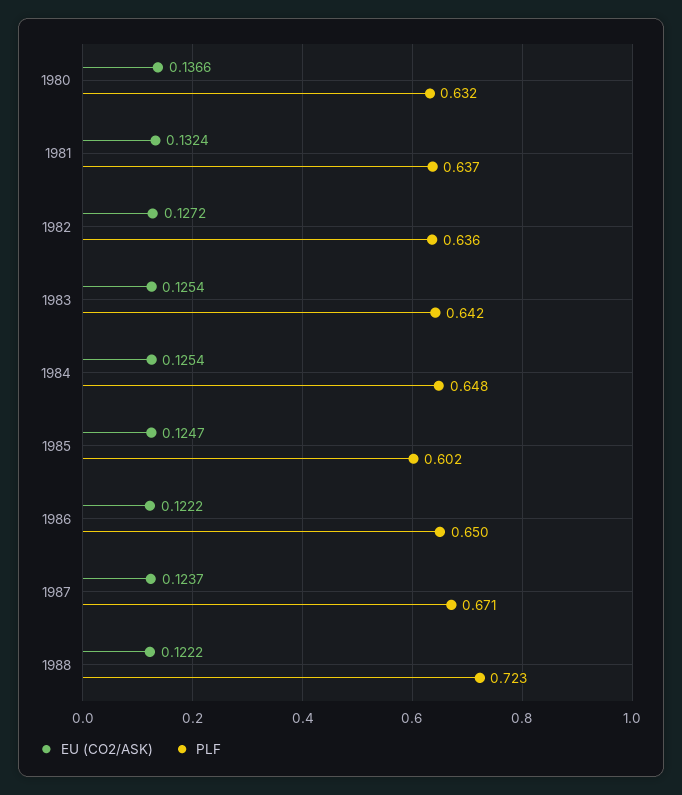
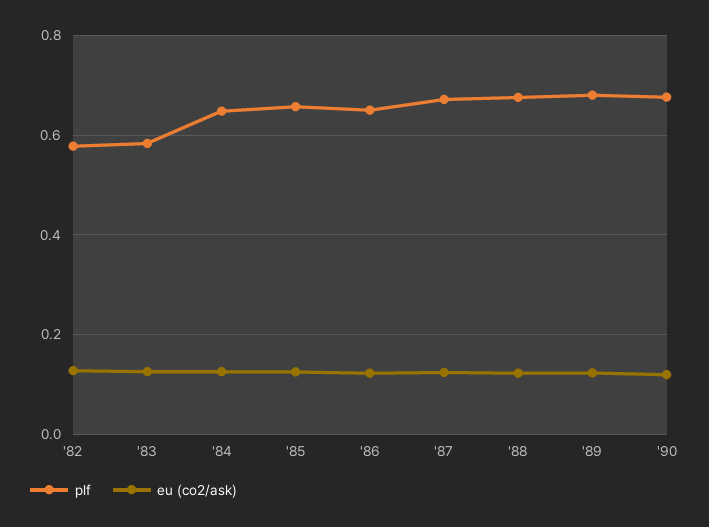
EU (CO2/ASK), 1980: 0.1366 -> none
PLF, 1980: 0.632 -> none
EU (CO2/ASK), 1981: 0.1324 -> none
PLF, 1981: 0.637 -> none
PLF, 1982: 0.636 -> 0.58
PLF, 1983: 0.642 -> 0.58
PLF, 1985: 0.602 -> 0.66
PLF, 1988: 0.723 -> 0.68
PLF, '89: none -> 0.68
EU (CO2/ASK), '89: none -> 0.12
PLF, '90: none -> 0.68
EU (CO2/ASK), '90: none -> 0.12

